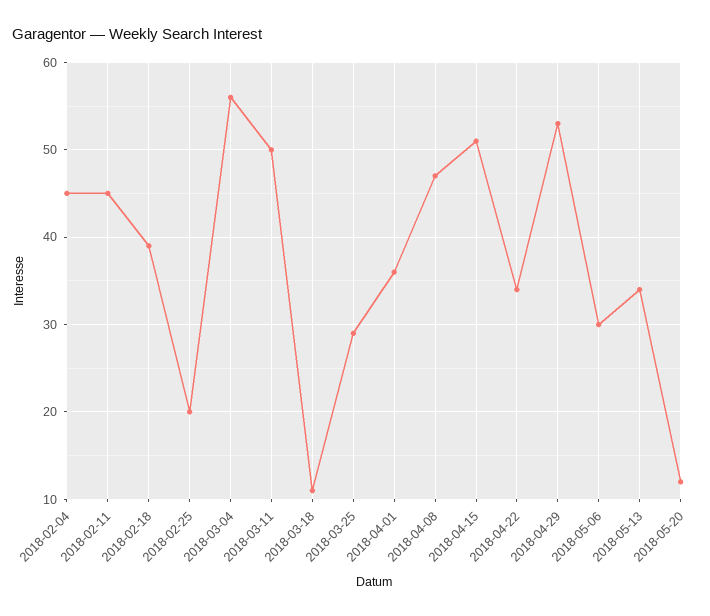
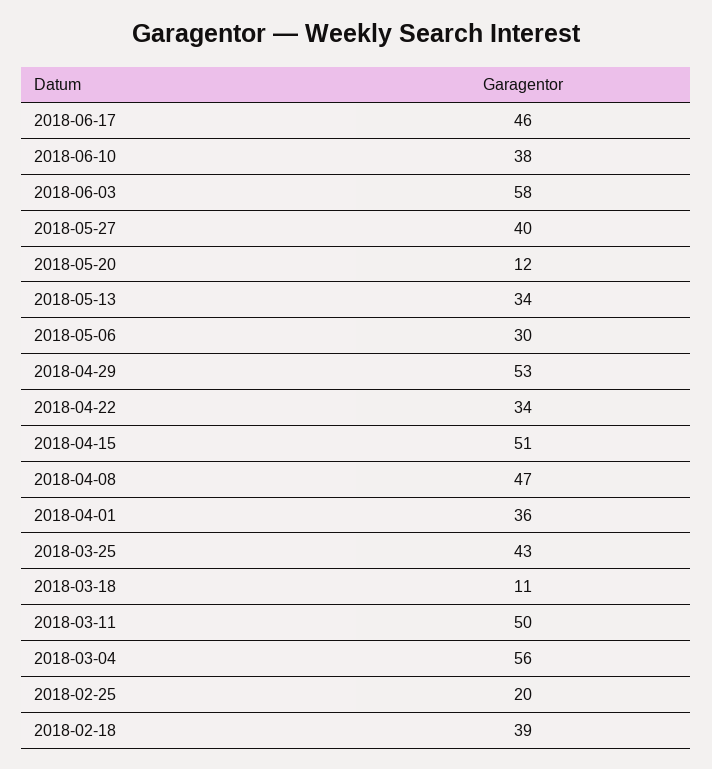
2018-02-04: 45 -> none
2018-02-11: 45 -> none
2018-03-25: 29 -> 43
2018-06-17: none -> 46
2018-06-10: none -> 38
2018-06-03: none -> 58
2018-05-27: none -> 40

